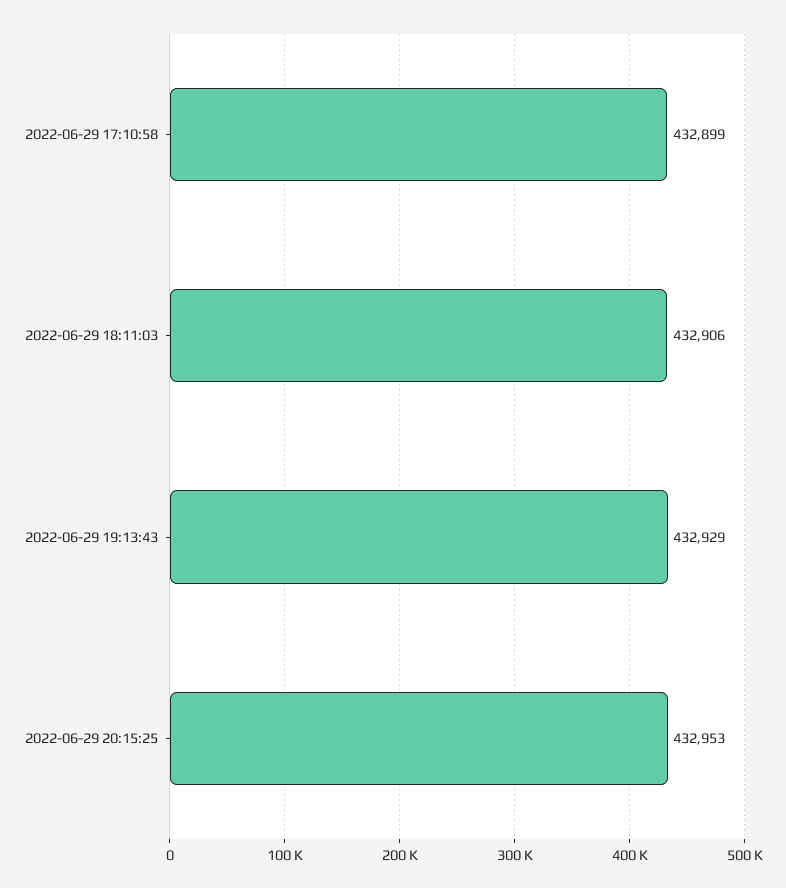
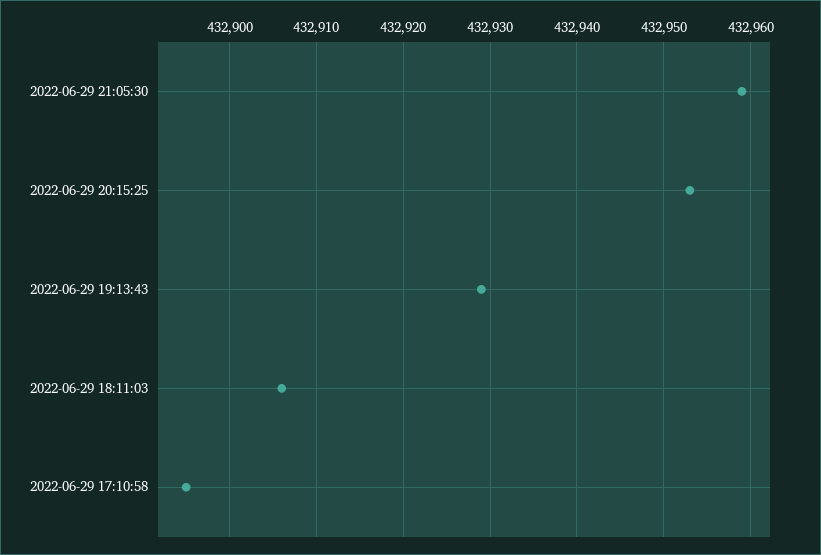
2022-06-29 17:10:58: 432899 -> 432895
2022-06-29 21:05:30: none -> 432959

